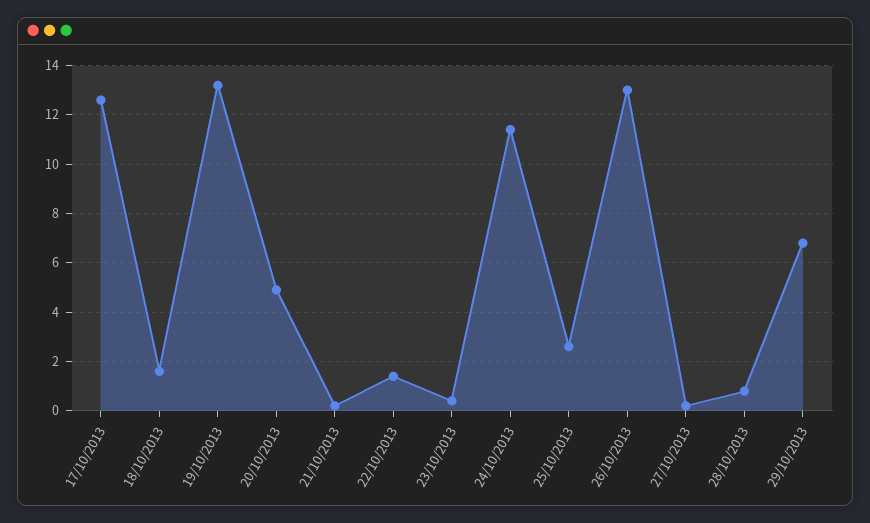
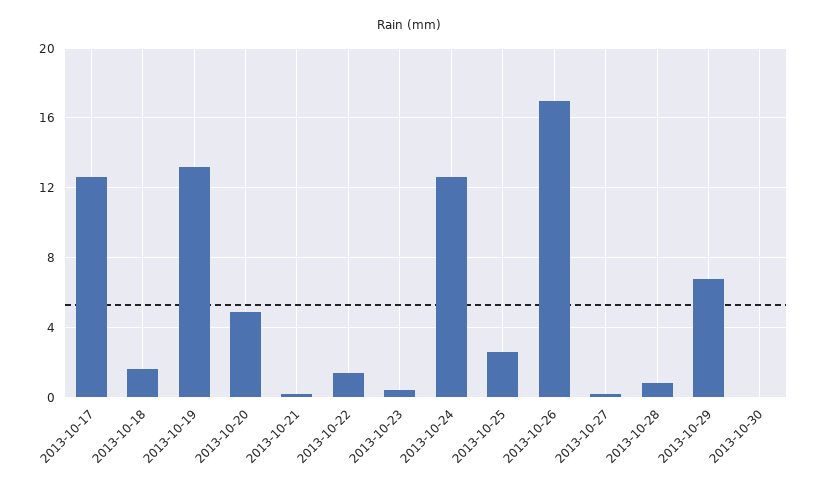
24/10/2013: 11.5 -> 12.5
26/10/2013: 13 -> 17
2013-10-30: none -> 0

